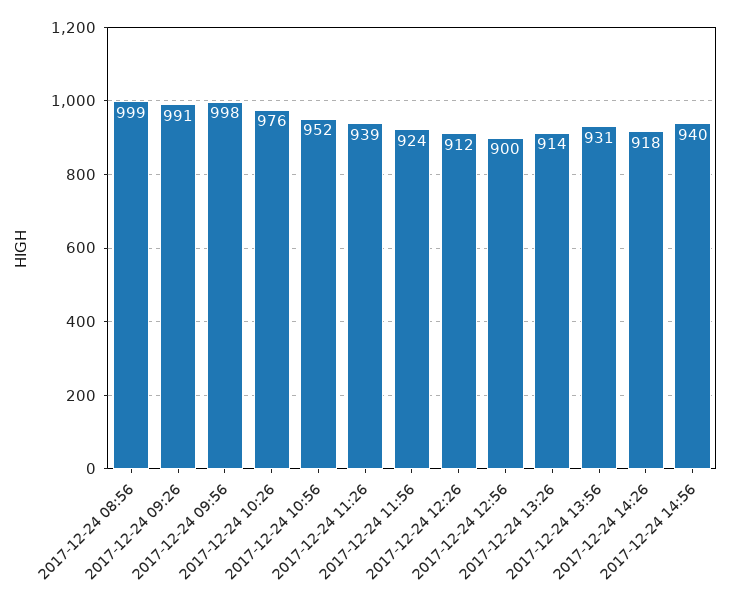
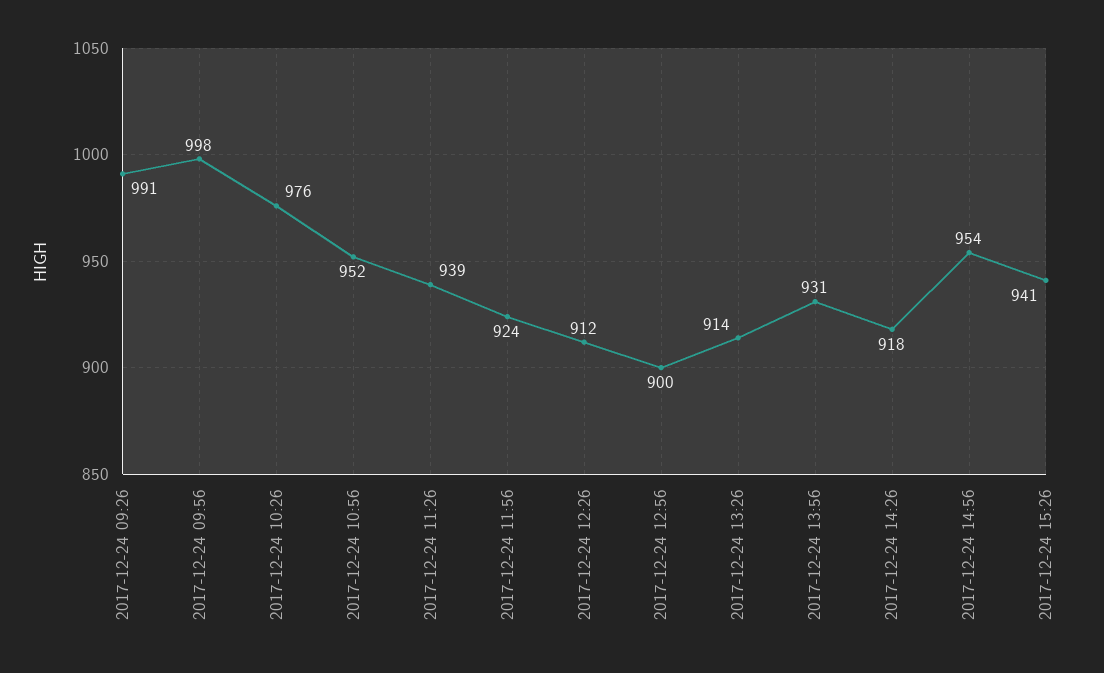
2017-12-24 08:56: 999 -> none
2017-12-24 14:56: 940 -> 954
2017-12-24 15:26: none -> 941

